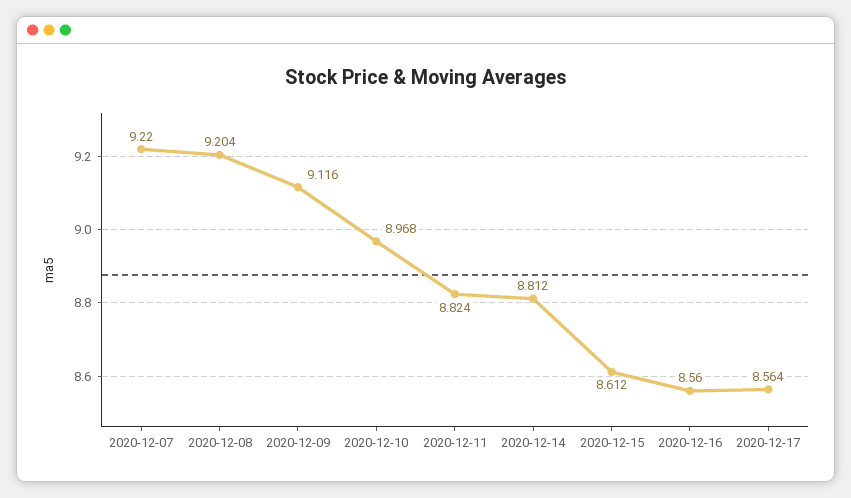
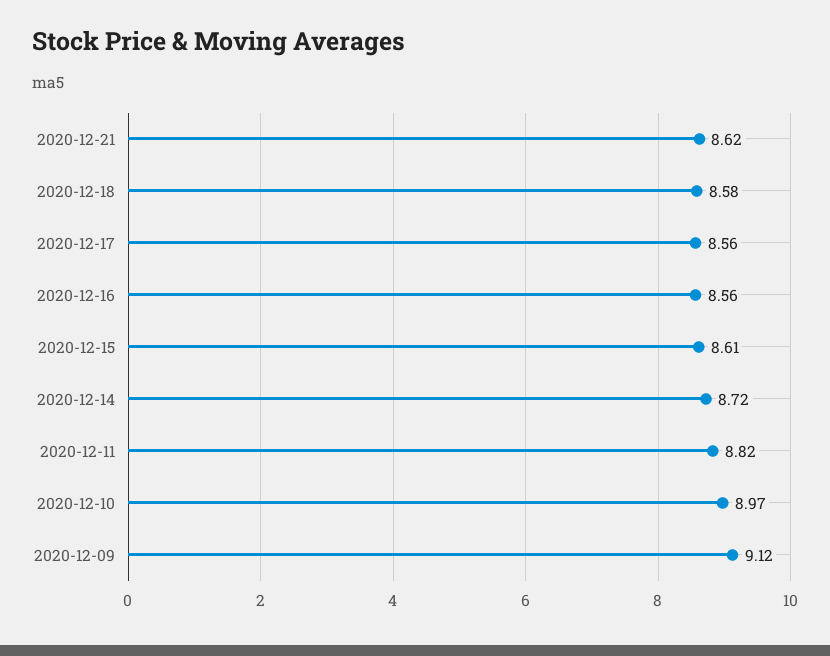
2020-12-07: 9.22 -> none
2020-12-08: 9.204 -> none
2020-12-14: 8.812 -> 8.72
2020-12-21: none -> 8.62
2020-12-18: none -> 8.58

